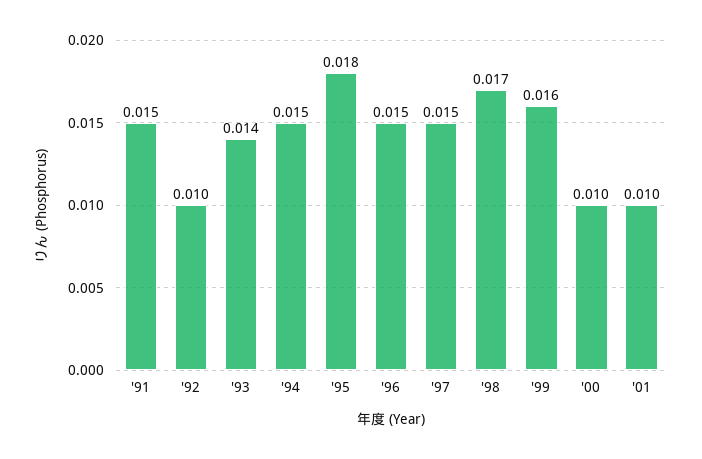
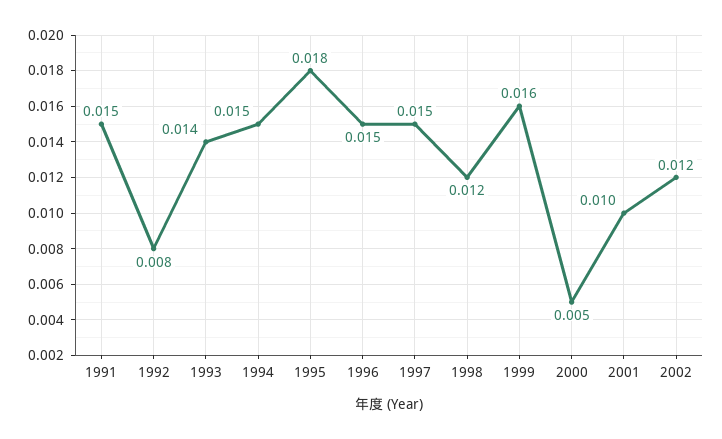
'92: 0.01 -> 0.008
'98: 0.017 -> 0.012
'00: 0.01 -> 0.005
2002: none -> 0.012

